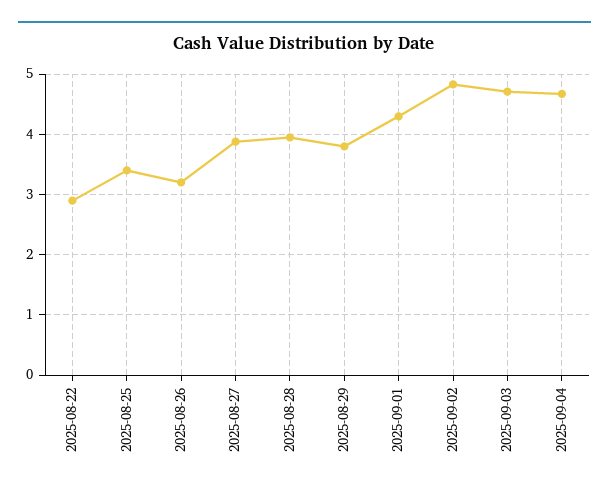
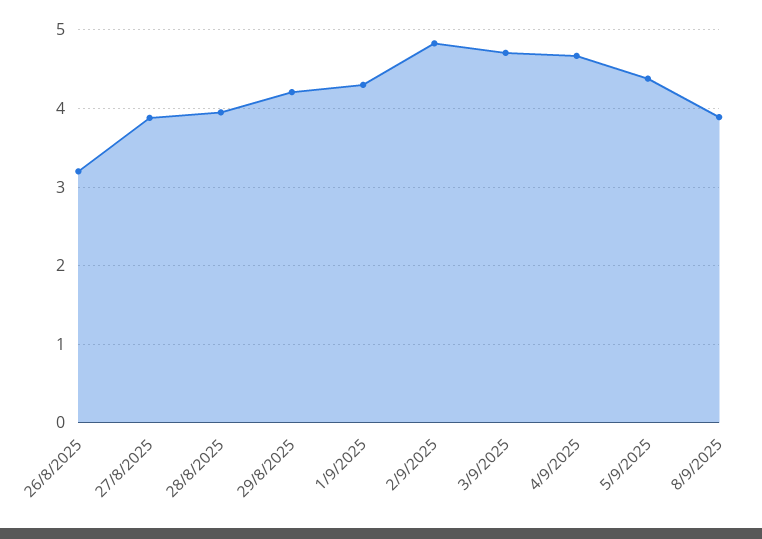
2025-08-22: 2.9 -> none
2025-08-25: 3.4 -> none
2025-08-29: 3.8 -> 4.2
5/9/2025: none -> 4.4
8/9/2025: none -> 3.9

